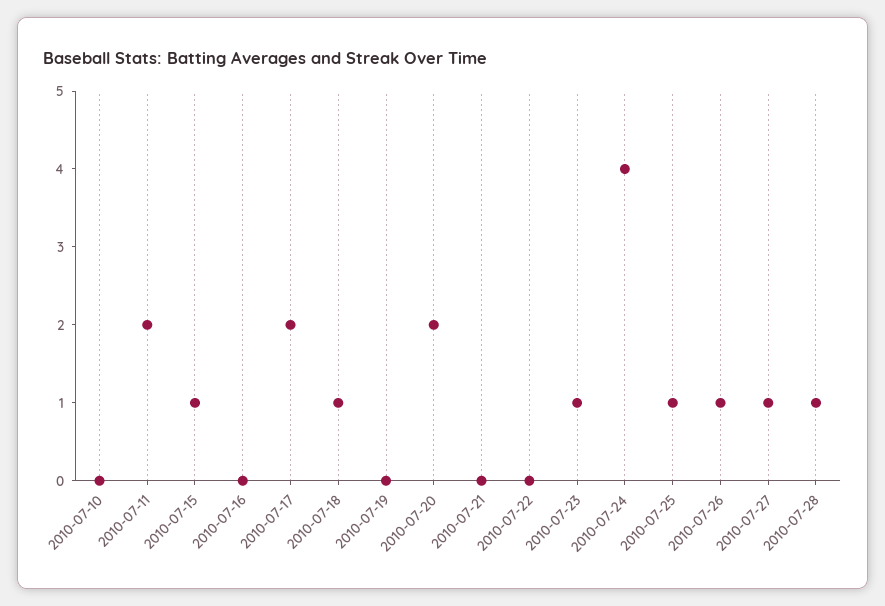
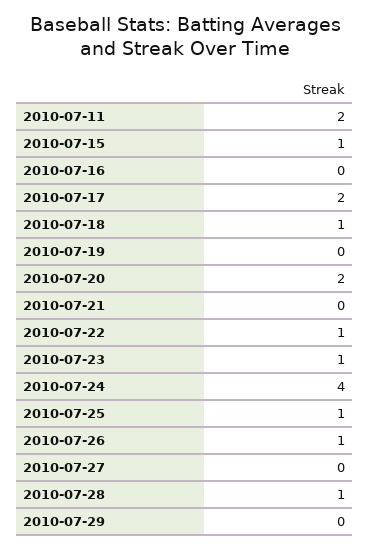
2010-07-10: 0 -> none
2010-07-22: 0 -> 1
2010-07-27: 1 -> 0
2010-07-29: none -> 0

